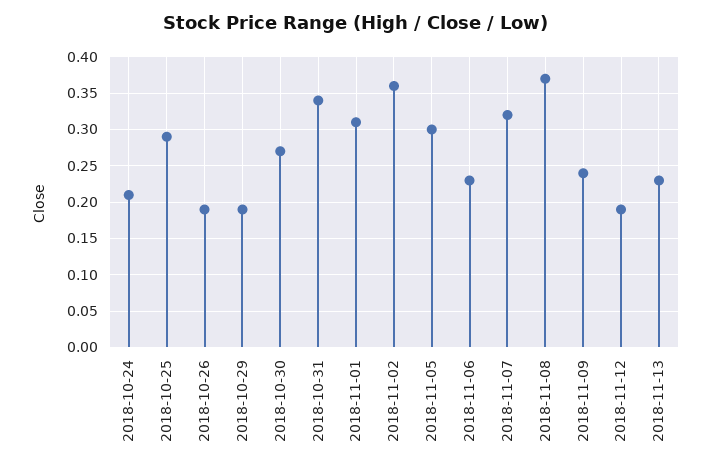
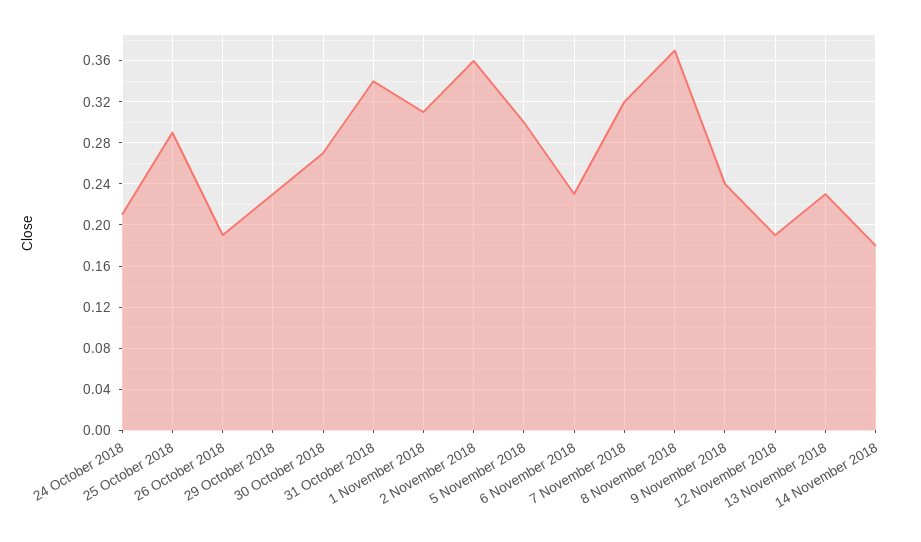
2018-10-29: 0.19 -> 0.23
14 November 2018: none -> 0.18

